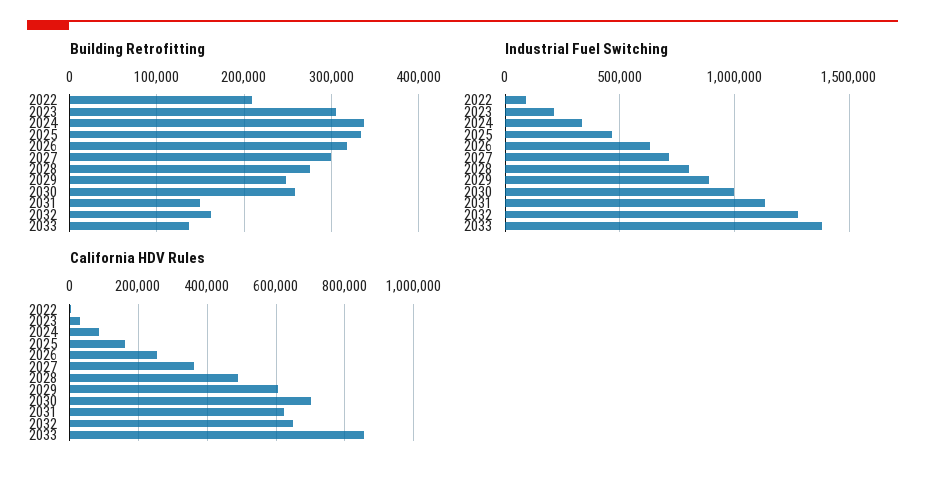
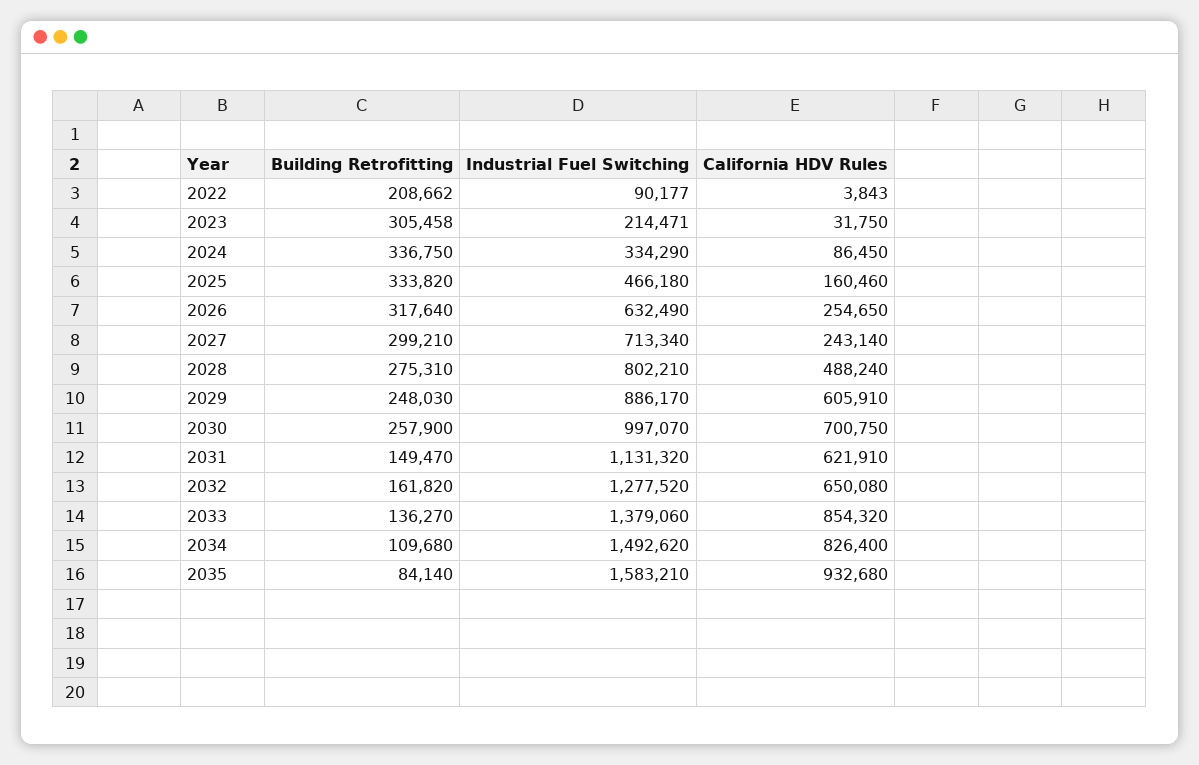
California HDV Rules, 2027: 360000 -> 243140
Building Retrofitting, 2034: none -> 109680
Industrial Fuel Switching, 2034: none -> 1492620
California HDV Rules, 2034: none -> 826400
Building Retrofitting, 2035: none -> 84140
Industrial Fuel Switching, 2035: none -> 1583210
California HDV Rules, 2035: none -> 932680

